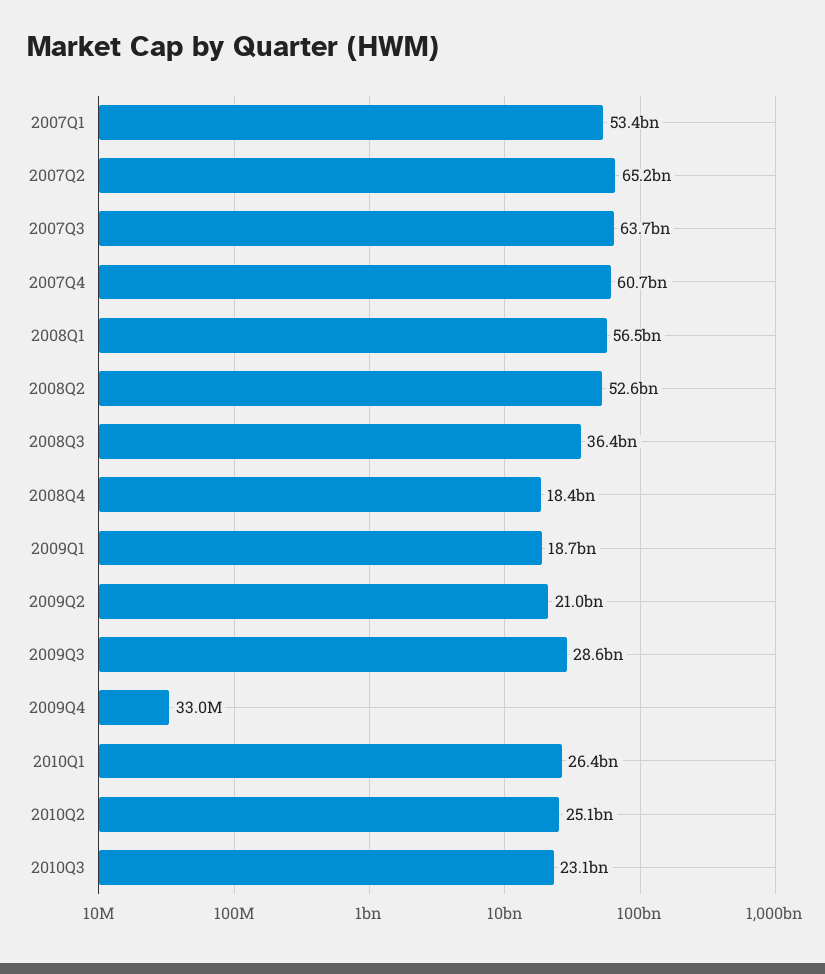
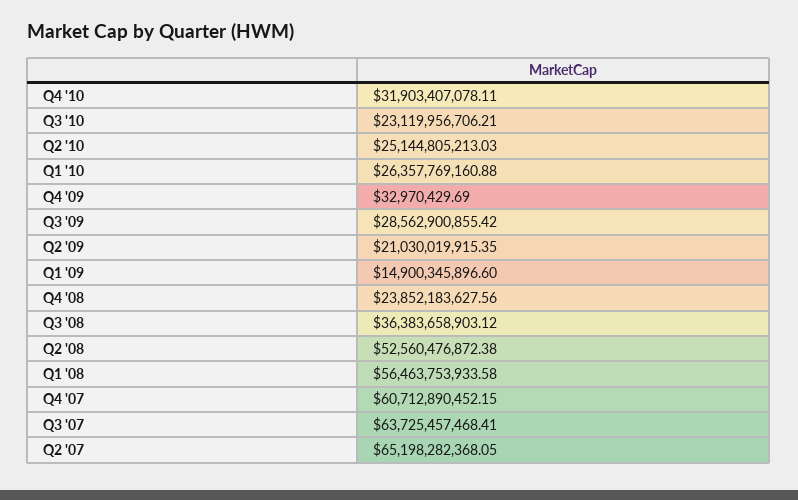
2007Q1: 53400000000 -> none
2008Q4: 18400000000 -> 23852183627.56
2009Q1: 18700000000 -> 14900345896.6
Q4 '10: none -> 31903407078.11

